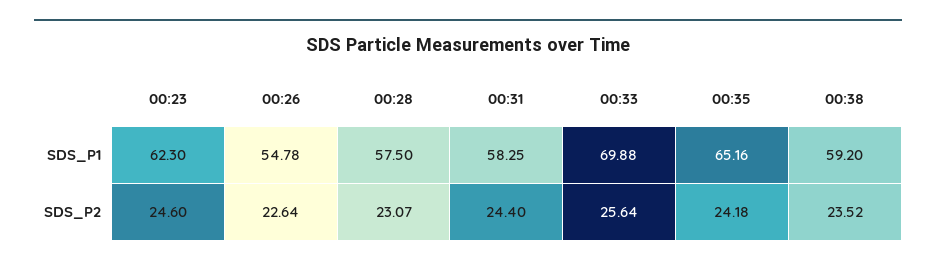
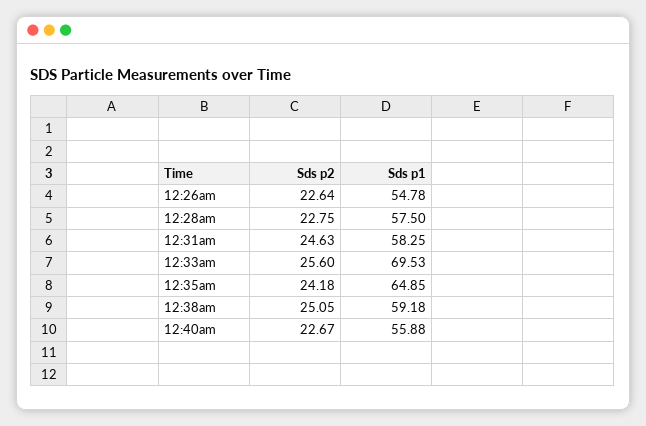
00:23, SDS_P1: 62.3 -> none
00:33, SDS_P1: 69.88 -> 69.53
00:35, SDS_P1: 65.16 -> 64.85
00:38, SDS_P1: 59.2 -> 59.18
00:23, SDS_P2: 24.6 -> none
00:28, SDS_P2: 23.07 -> 22.75
00:31, SDS_P2: 24.4 -> 24.63
00:33, SDS_P2: 25.64 -> 25.6
00:38, SDS_P2: 23.52 -> 25.05
12:40am, SDS_P2: none -> 22.67
12:40am, SDS_P1: none -> 55.88

